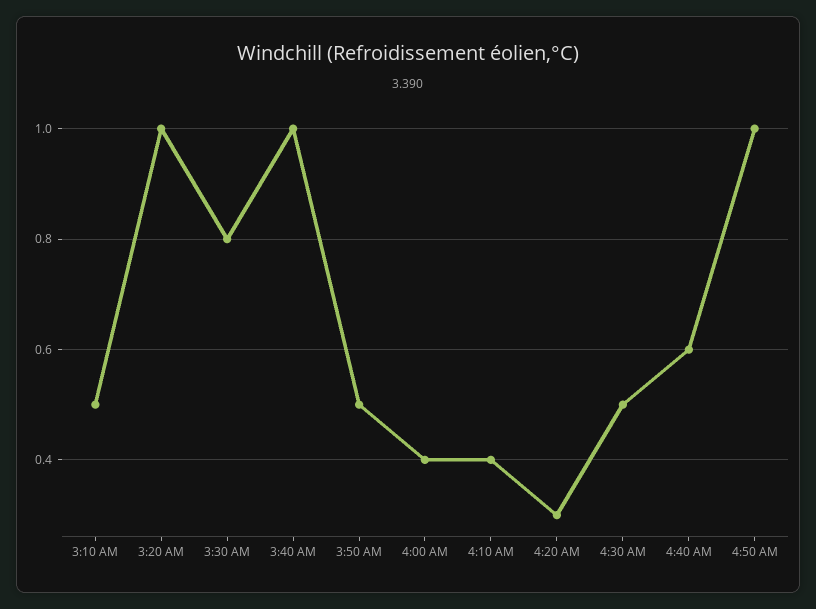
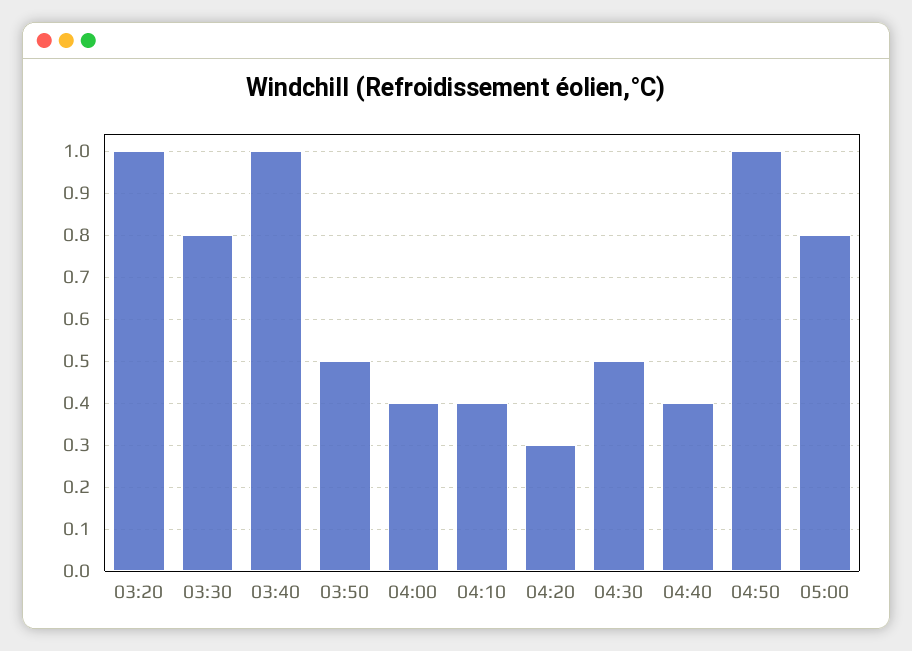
3:10 AM: 0.5 -> none
4:40 AM: 0.6 -> 0.4
05:00: none -> 0.8

